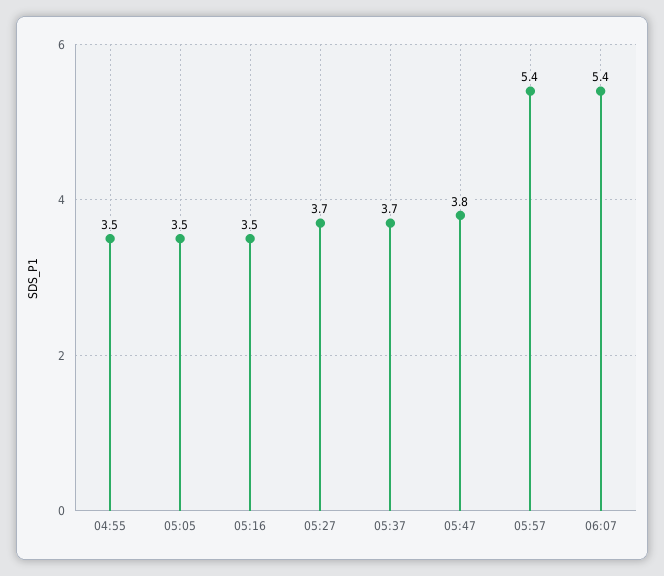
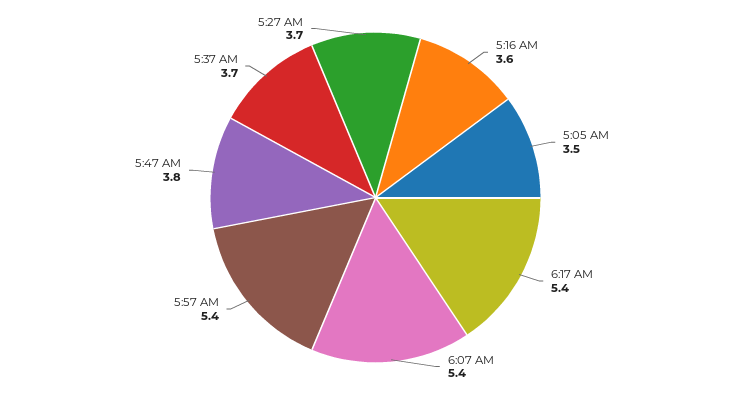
04:55: 3.5 -> none
05:16: 3.5 -> 3.6
6:17 AM: none -> 5.4

